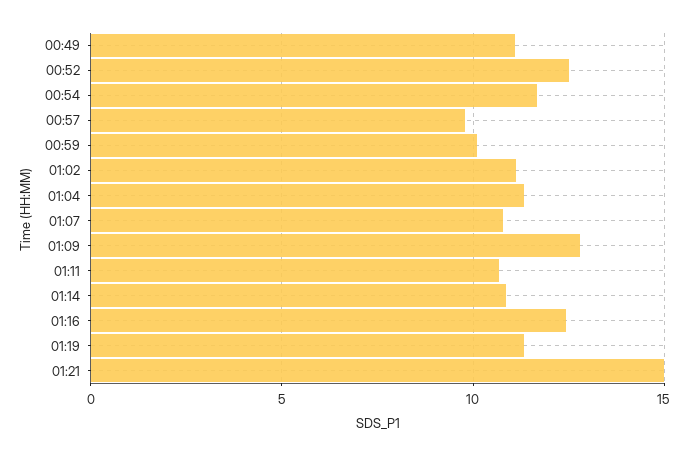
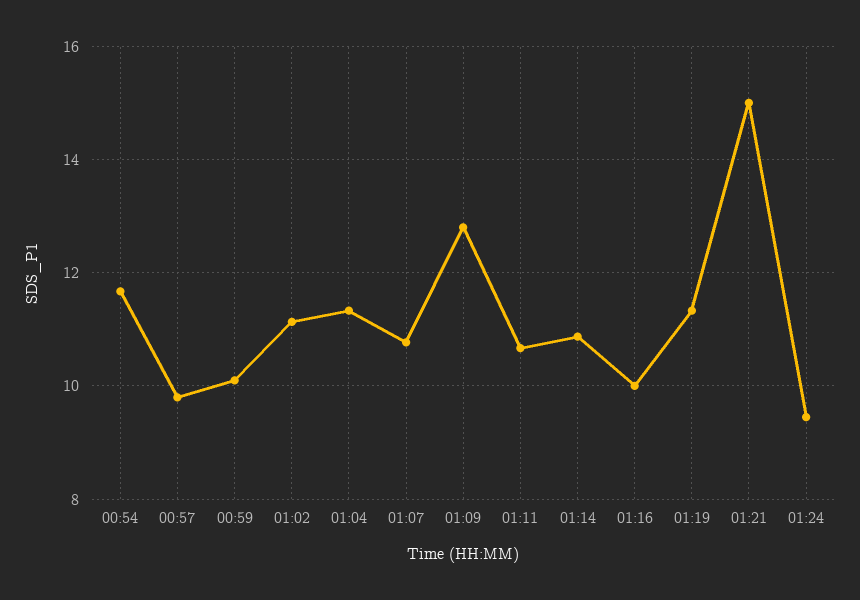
00:49: 11 -> none
00:52: 12.5 -> none
01:16: 12.5 -> 10
01:24: none -> 9.4

